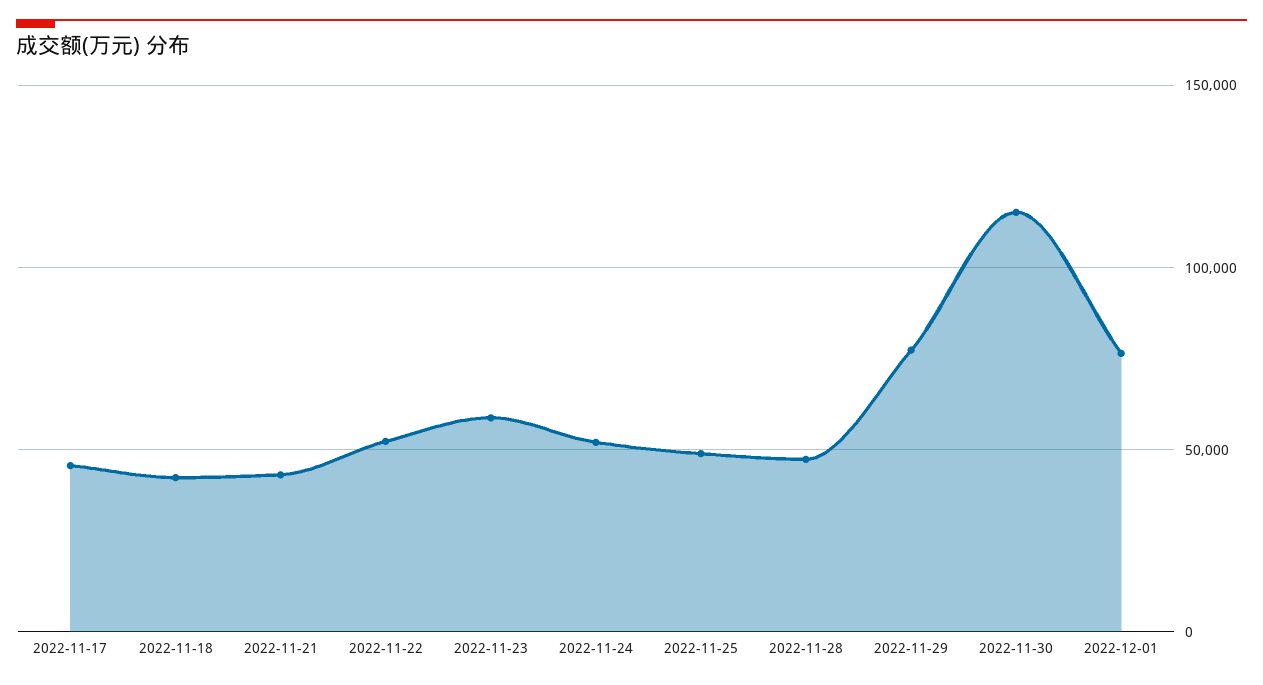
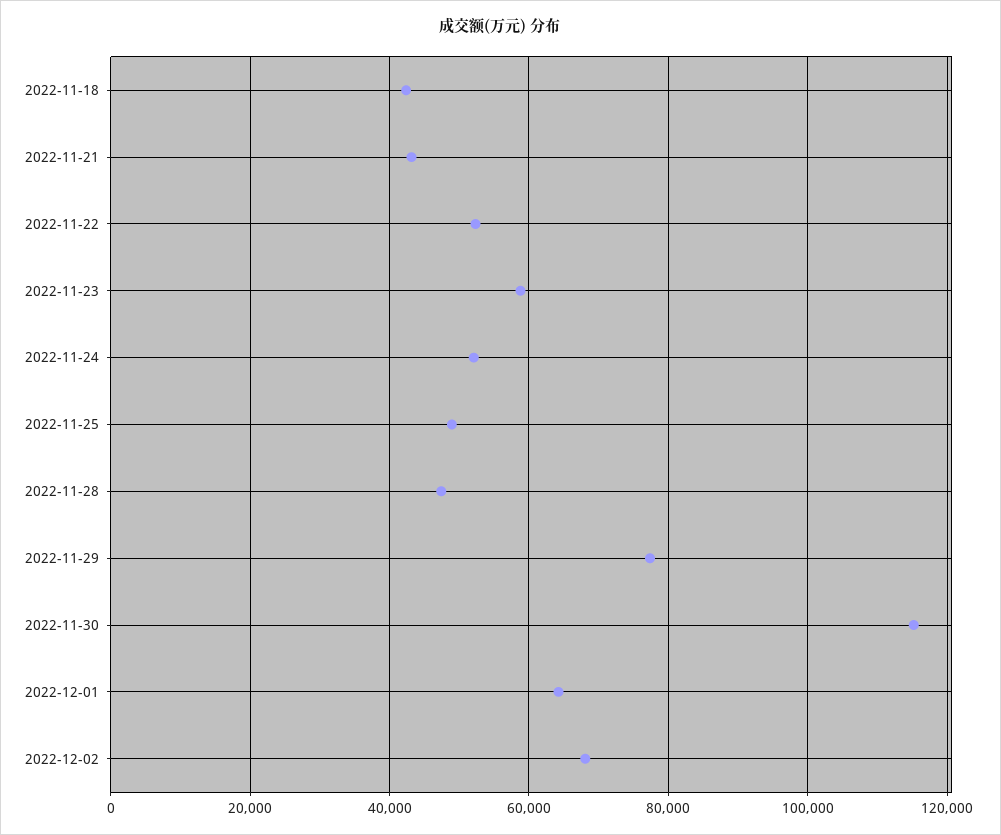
2022-11-17: 45000 -> none
2022-12-01: 75000 -> 64000
2022-12-02: none -> 68000

